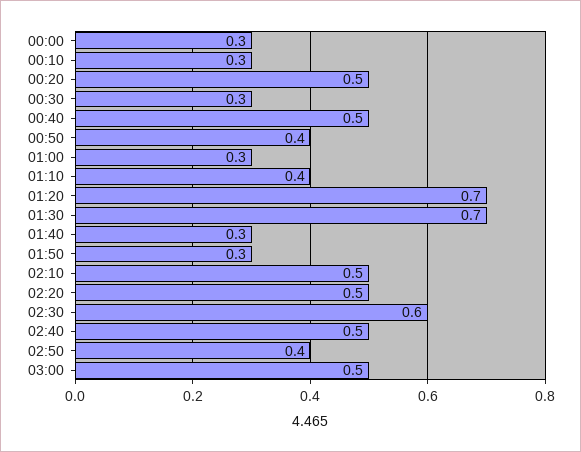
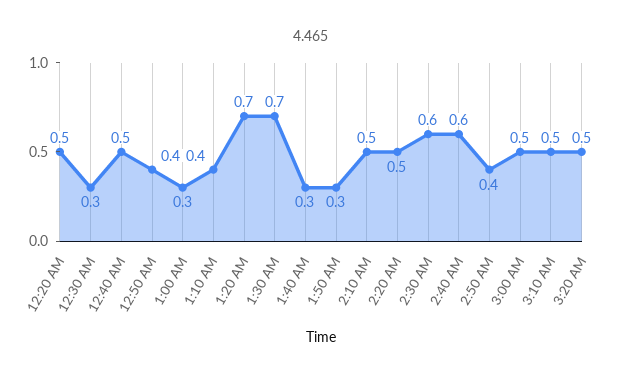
00:00: 0.3 -> none
00:10: 0.3 -> none
02:40: 0.5 -> 0.6
3:10 AM: none -> 0.5
3:20 AM: none -> 0.5

